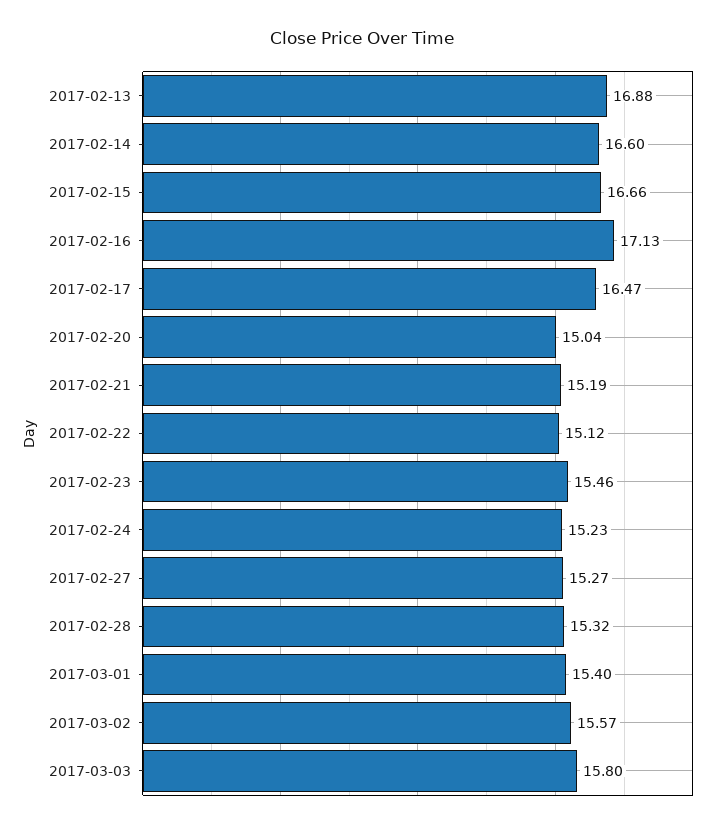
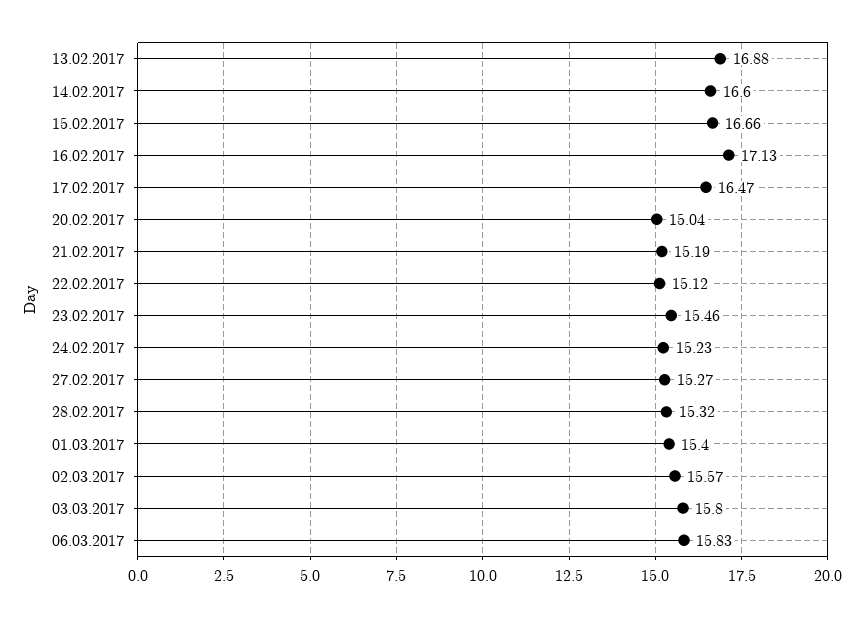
06.03.2017: none -> 15.83

